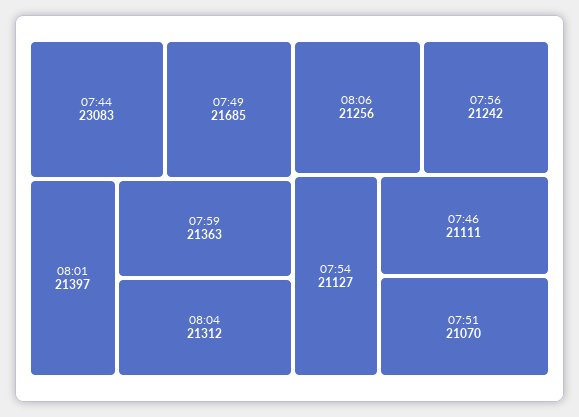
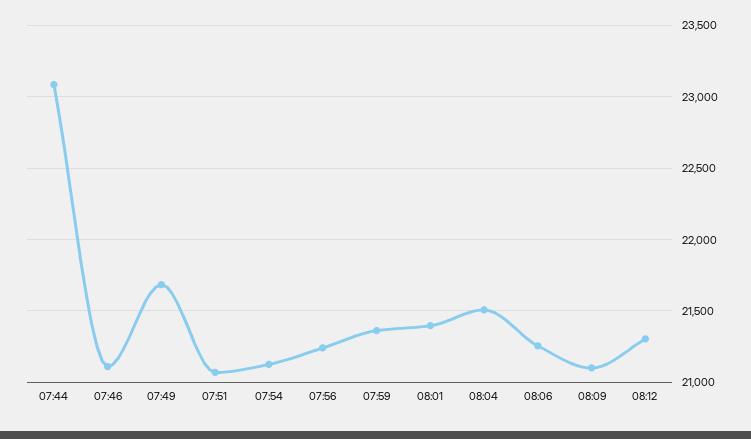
08:04: 21312 -> 21500
08:09: none -> 21100
08:12: none -> 21300

